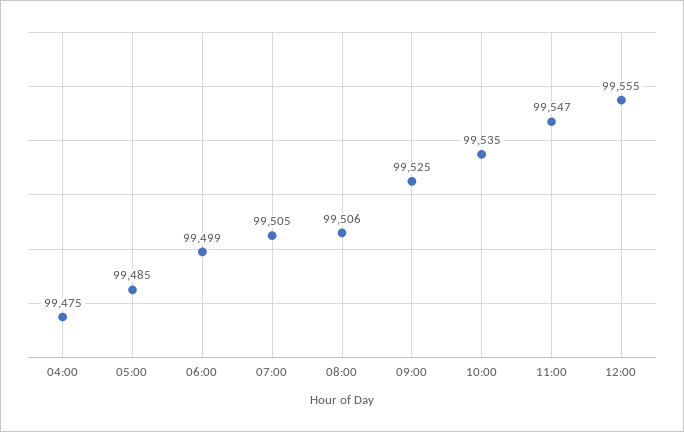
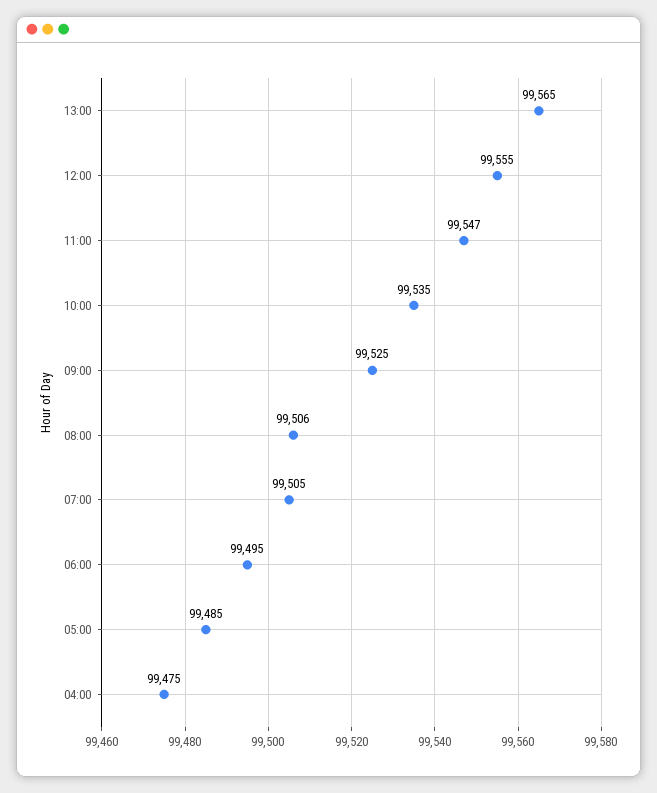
06:00: 99499 -> 99495
13:00: none -> 99565

